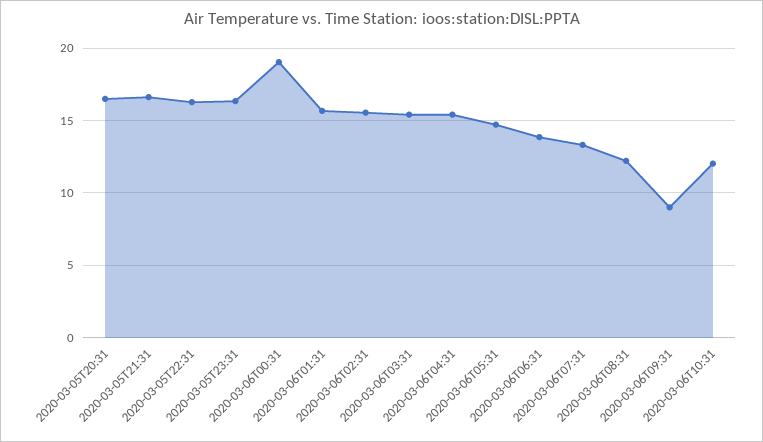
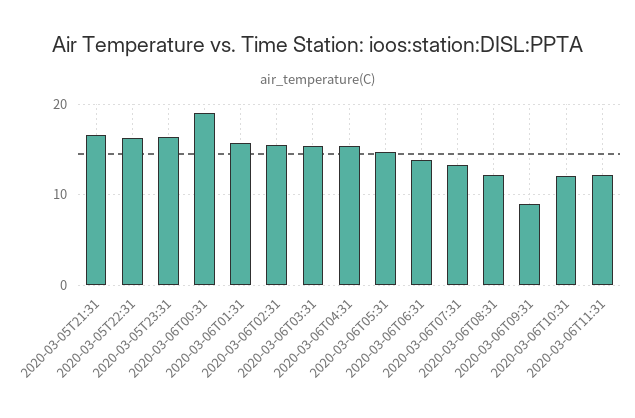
2020-03-05T20:31: 16.5 -> none
2020-03-06T11:31: none -> 12

